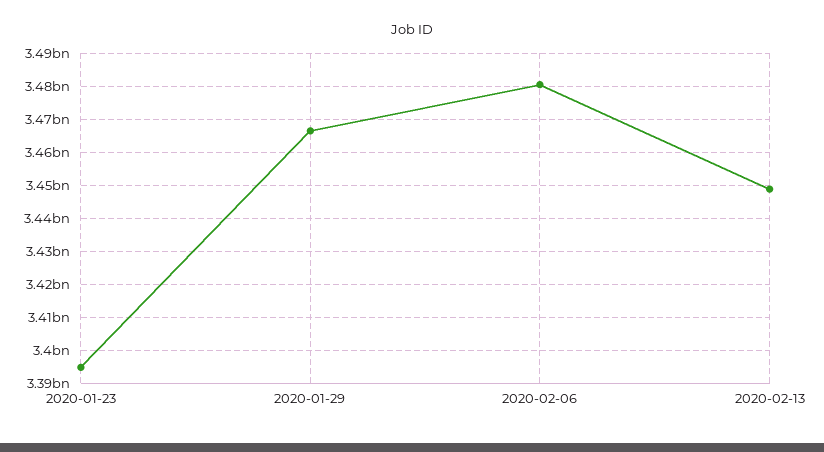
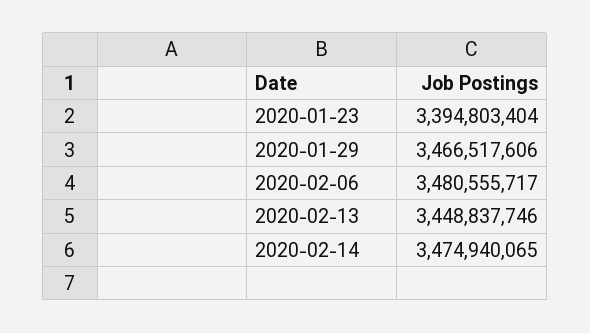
2020-02-14: none -> 3474940065

